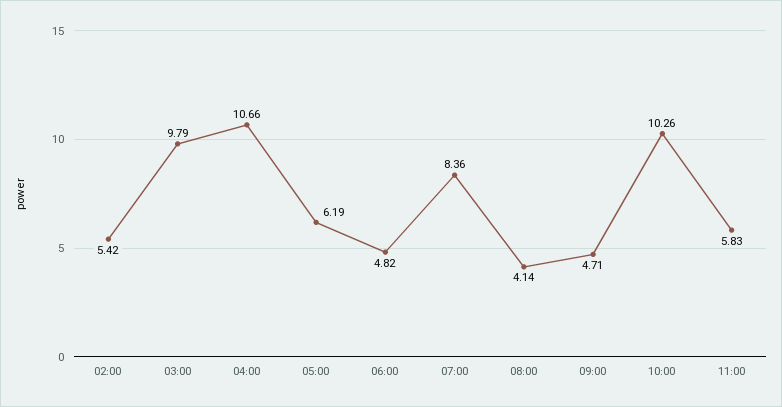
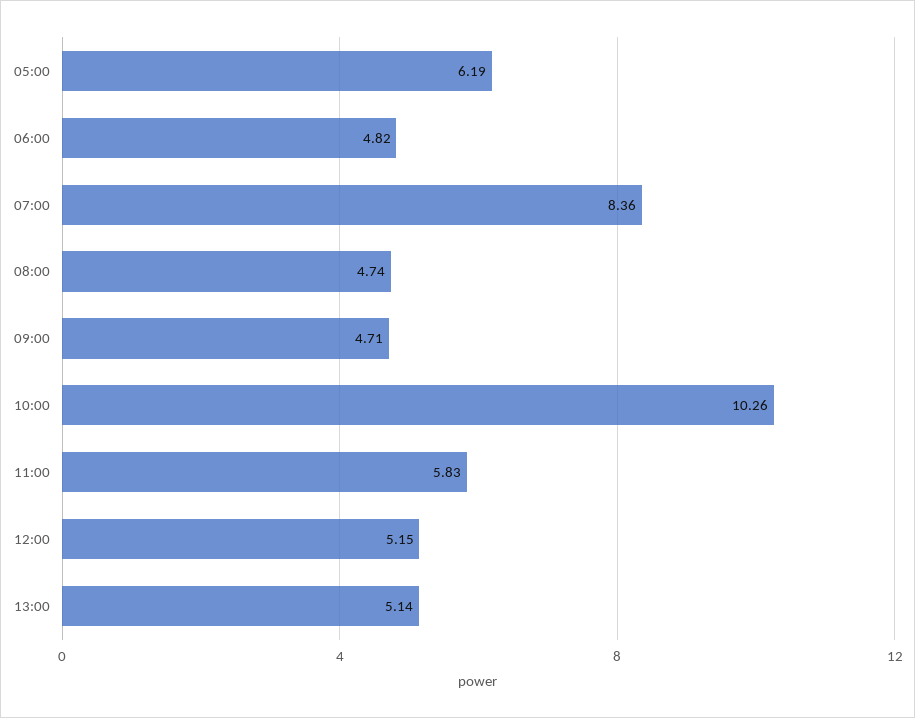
02:00: 5.42 -> none
03:00: 9.79 -> none
04:00: 10.66 -> none
08:00: 4.14 -> 4.74
12:00: none -> 5.15
13:00: none -> 5.14

